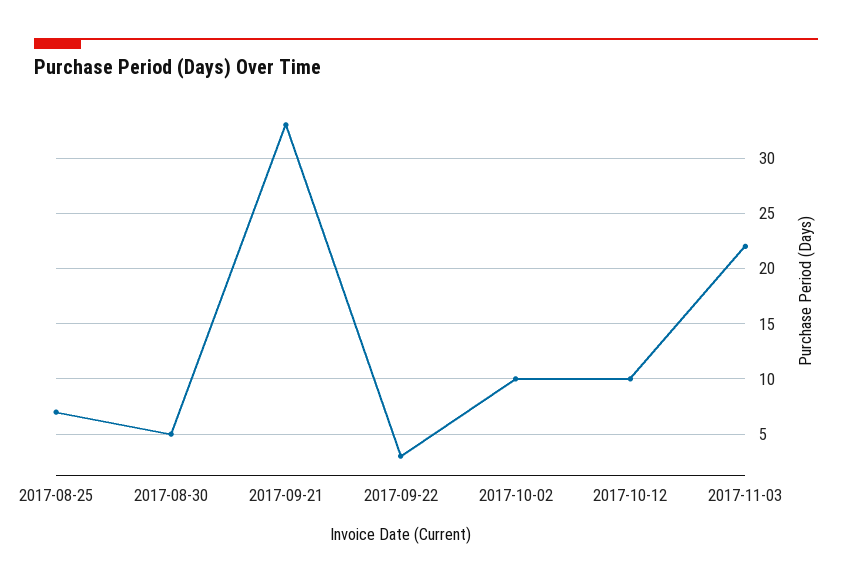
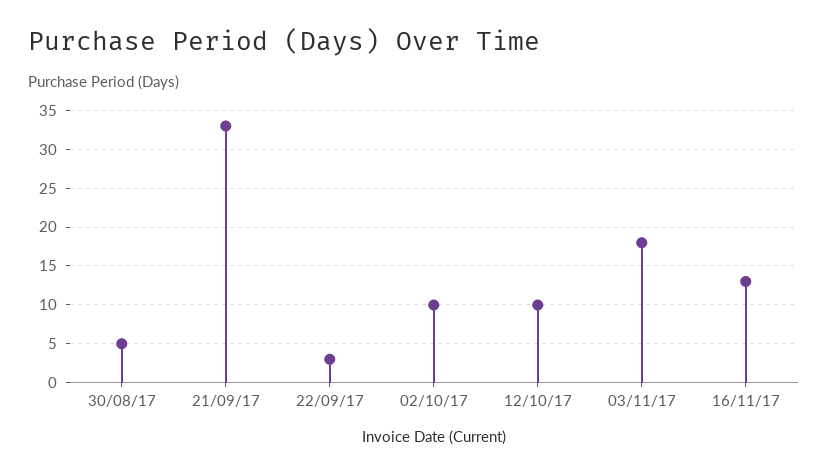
2017-08-25: 7 -> none
2017-11-03: 22 -> 18
16/11/17: none -> 13

